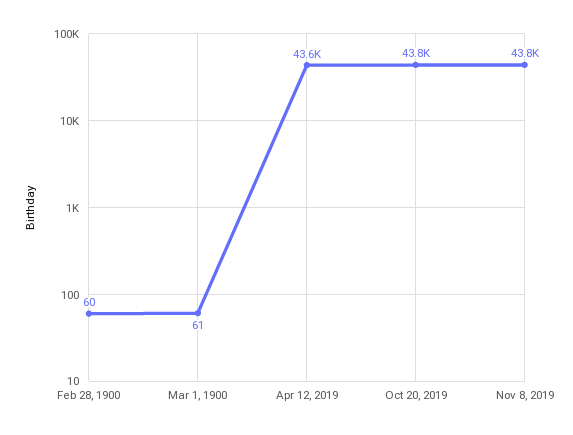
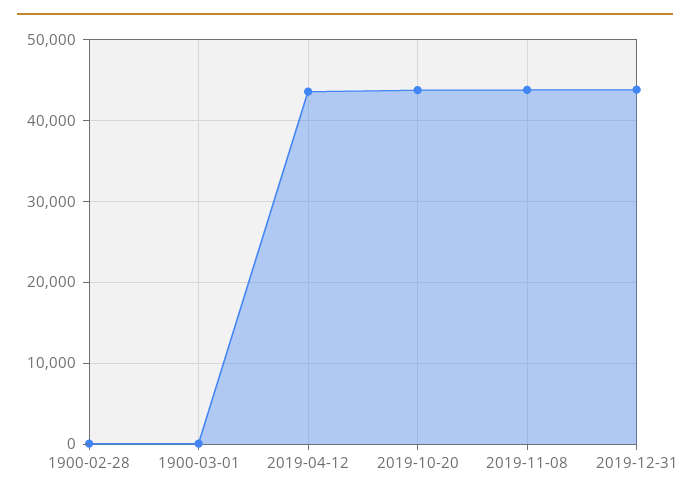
2019-12-31: none -> 44000

